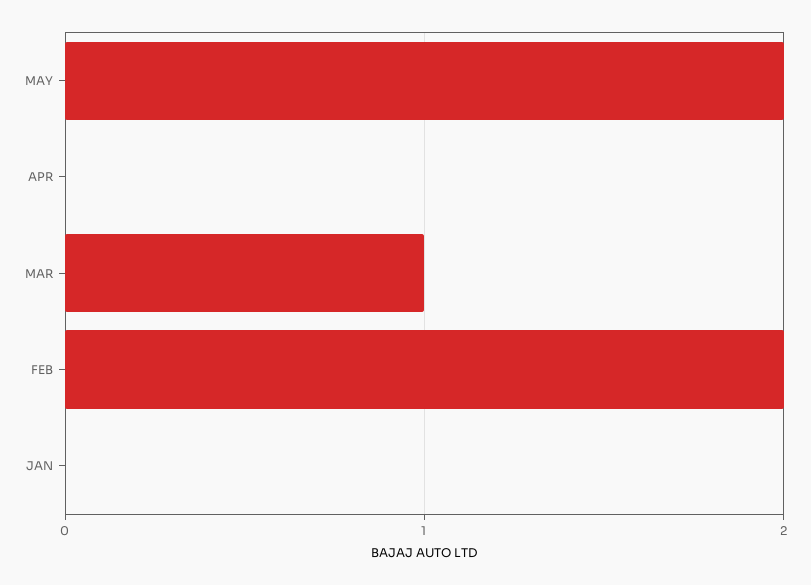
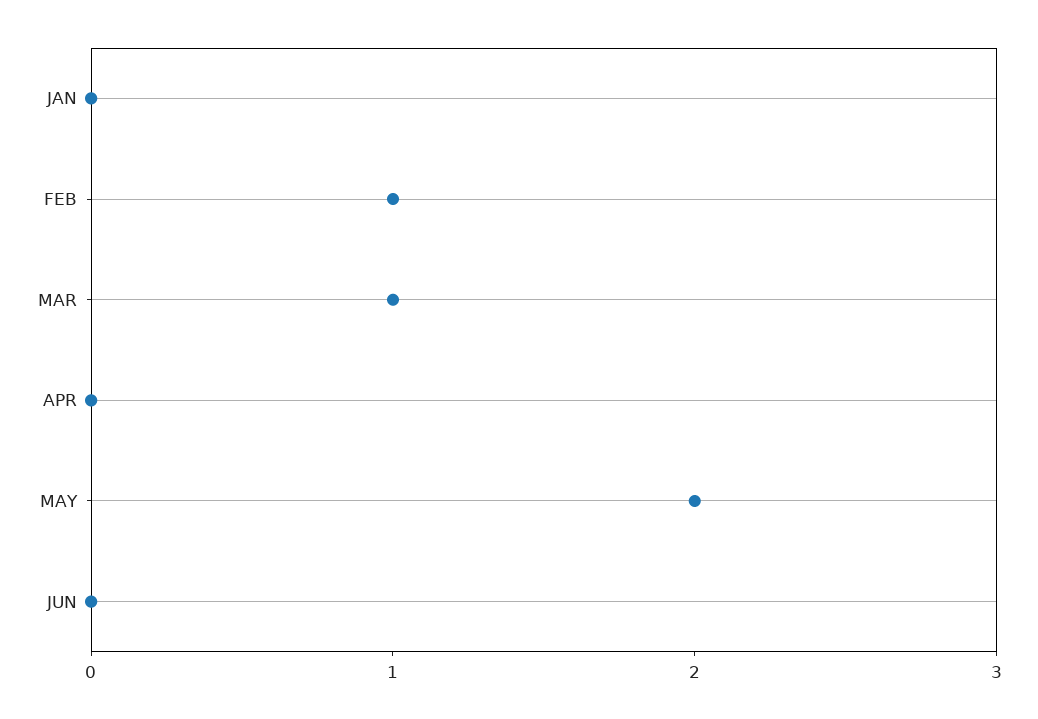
FEB: 2 -> 1
JUN: none -> 0

